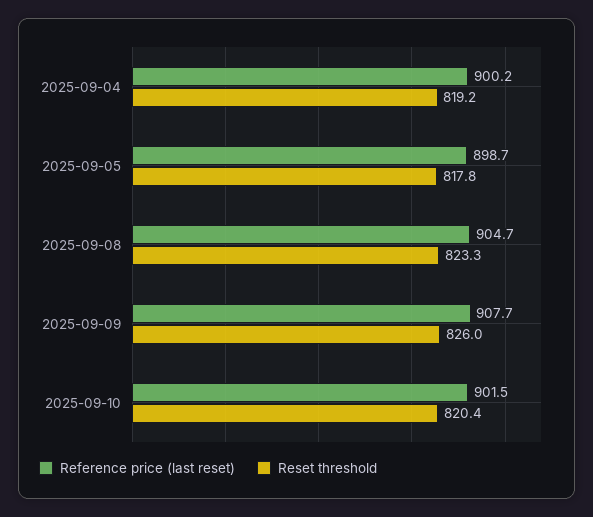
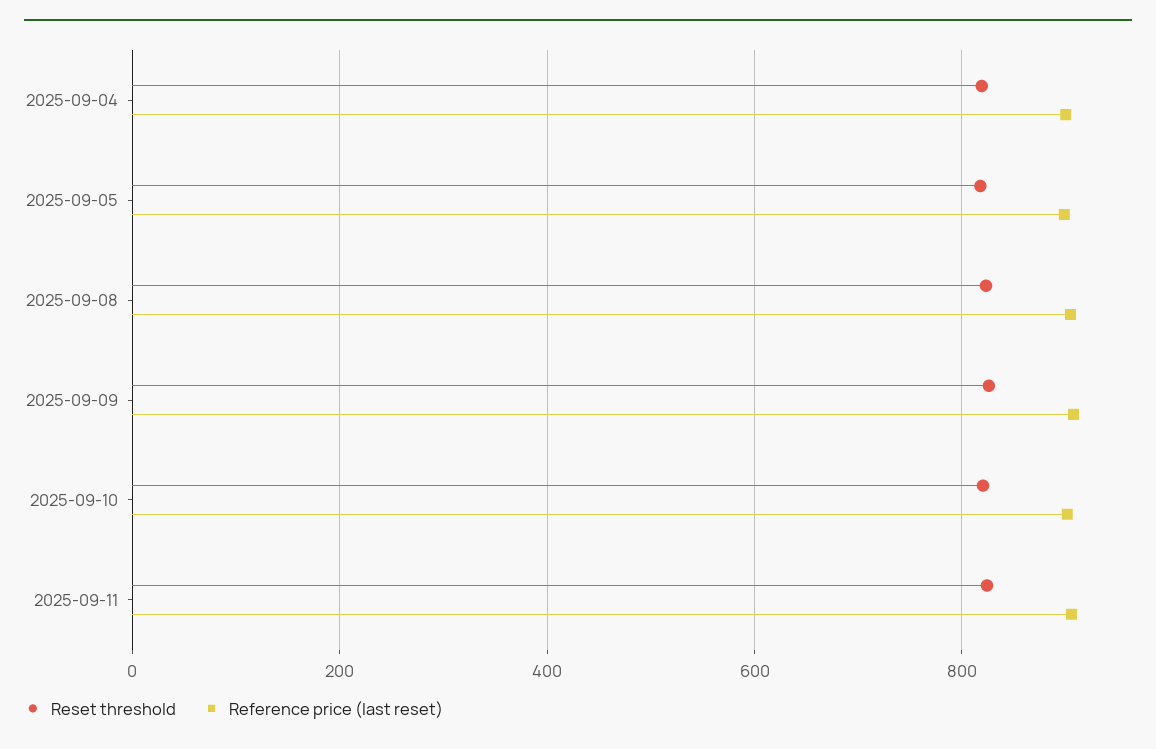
Reset threshold, 2025-09-11: none -> 820
Reference price (last reset), 2025-09-11: none -> 900

